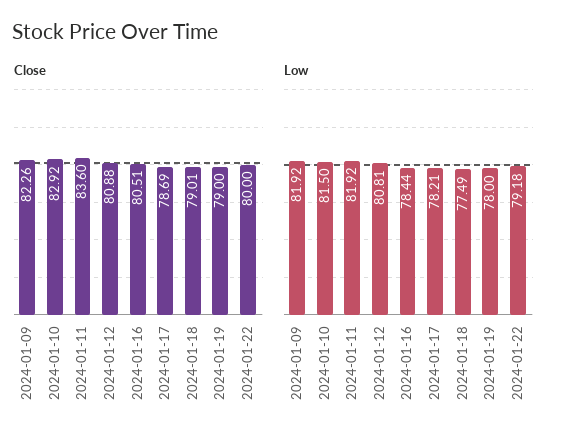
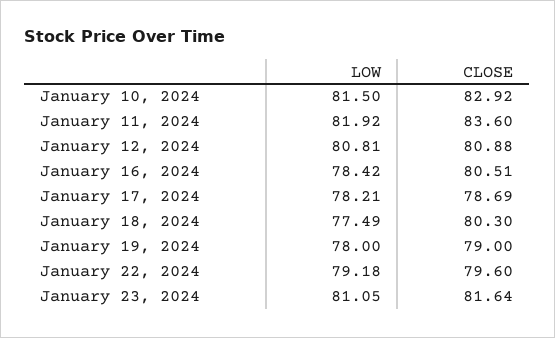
Close, 2024-01-09: 82.26 -> none
Close, 2024-01-18: 79.01 -> 80.3
Close, 2024-01-22: 80 -> 79.6
Low, 2024-01-09: 81.92 -> none
Low, 2024-01-16: 78.44 -> 78.42
Low, January 23, 2024: none -> 81.05
Close, January 23, 2024: none -> 81.64

